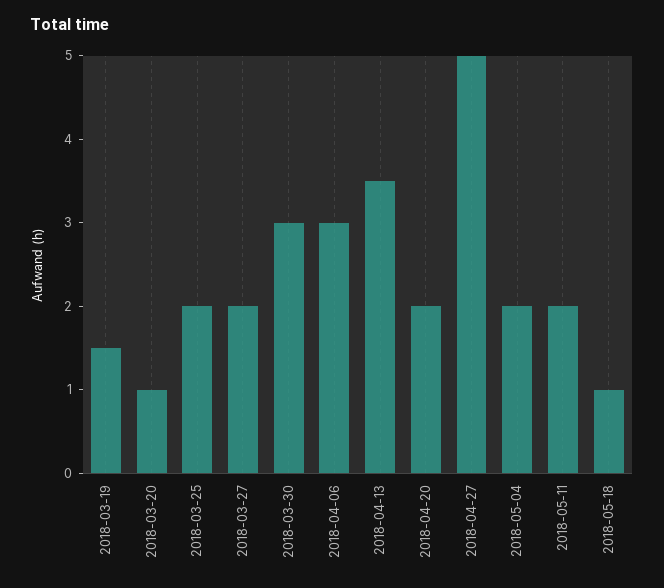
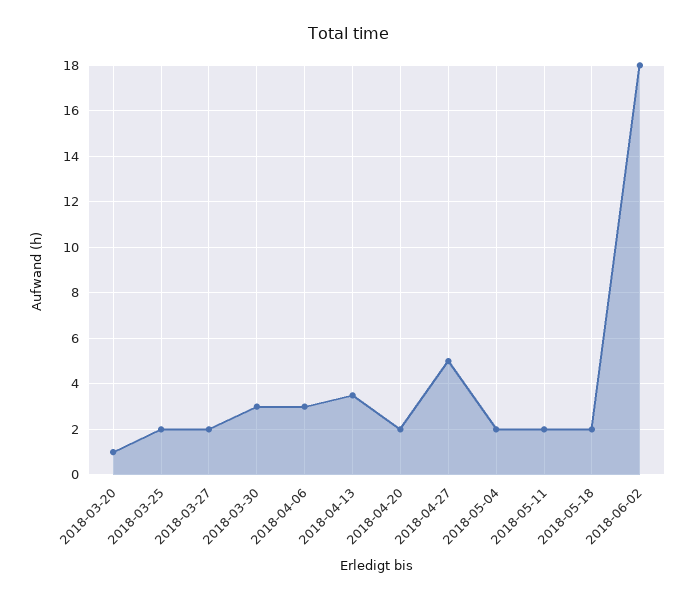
2018-03-19: 1.5 -> none
2018-05-18: 1 -> 2
2018-06-02: none -> 18

